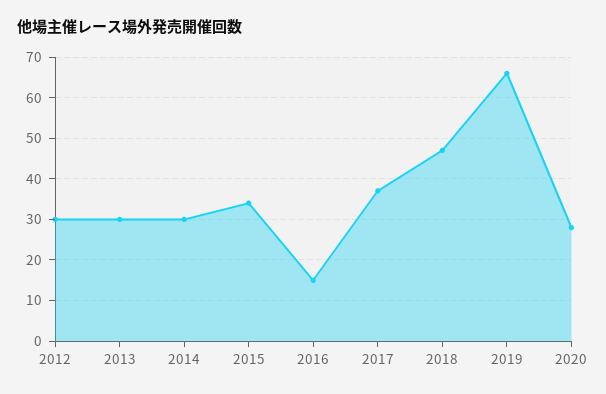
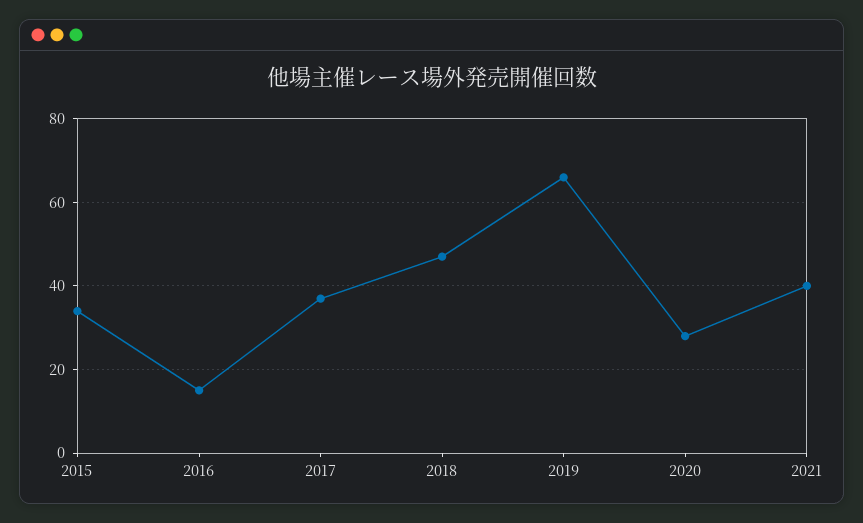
2012: 30 -> none
2013: 30 -> none
2014: 30 -> none
2021: none -> 40

